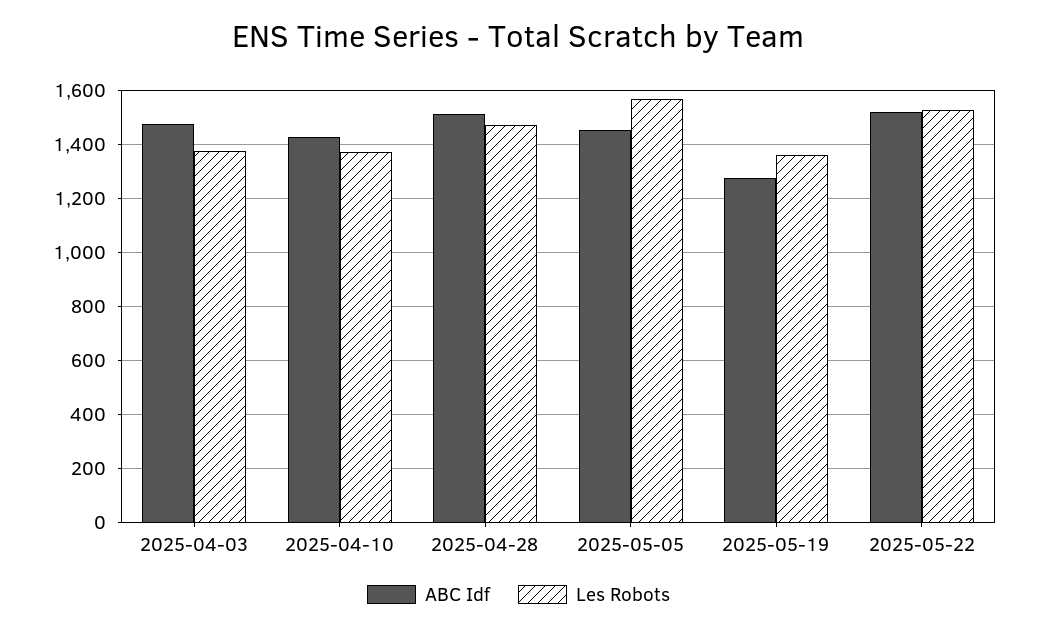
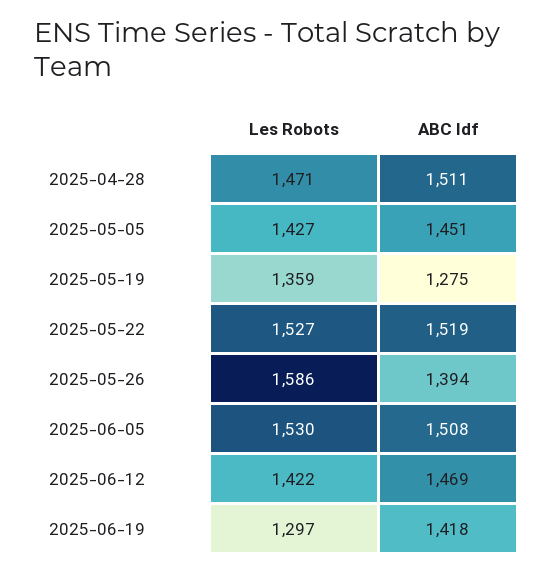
ABC Idf, 2025-04-03: 1475 -> none
Les Robots, 2025-04-03: 1375 -> none
ABC Idf, 2025-04-10: 1425 -> none
Les Robots, 2025-04-10: 1375 -> none
Les Robots, 2025-05-05: 1575 -> 1427
Les Robots, 2025-05-26: none -> 1586
ABC Idf, 2025-05-26: none -> 1394
Les Robots, 2025-06-05: none -> 1530
ABC Idf, 2025-06-05: none -> 1508
Les Robots, 2025-06-12: none -> 1422
ABC Idf, 2025-06-12: none -> 1469
Les Robots, 2025-06-19: none -> 1297
ABC Idf, 2025-06-19: none -> 1418

